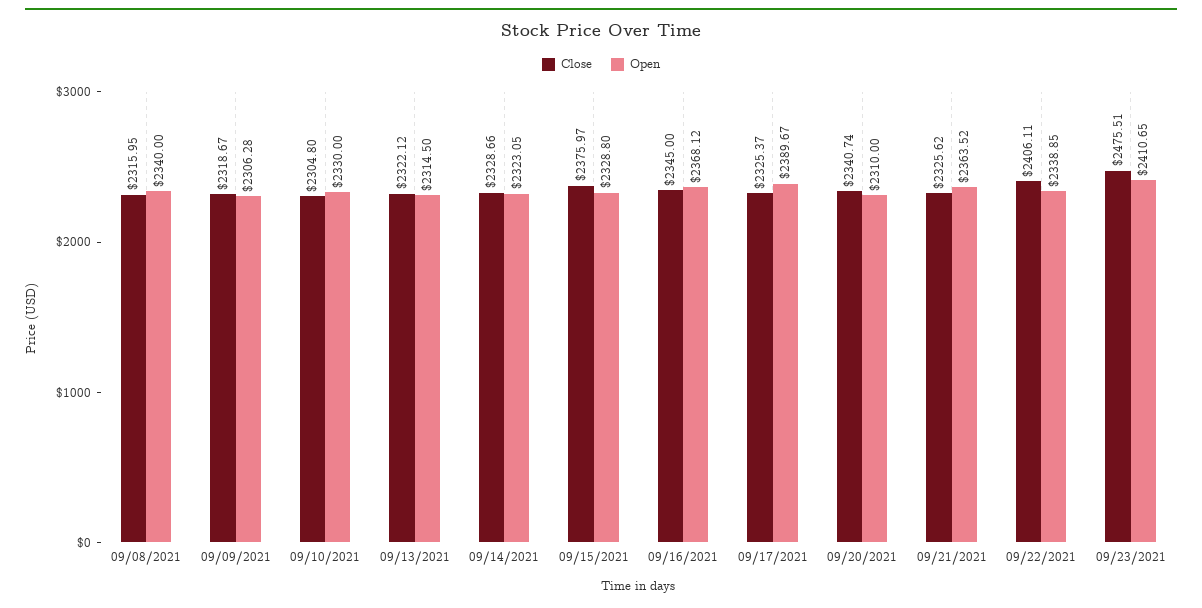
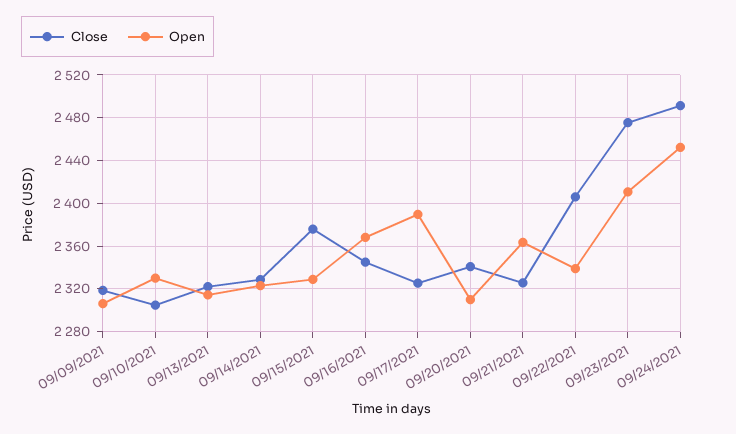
Close, 09/08/2021: 2315.95 -> none
Open, 09/08/2021: 2340 -> none
Close, 09/24/2021: none -> 2490
Open, 09/24/2021: none -> 2450

